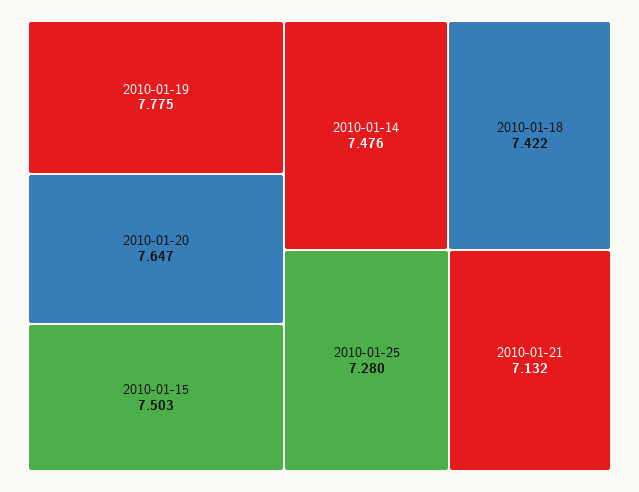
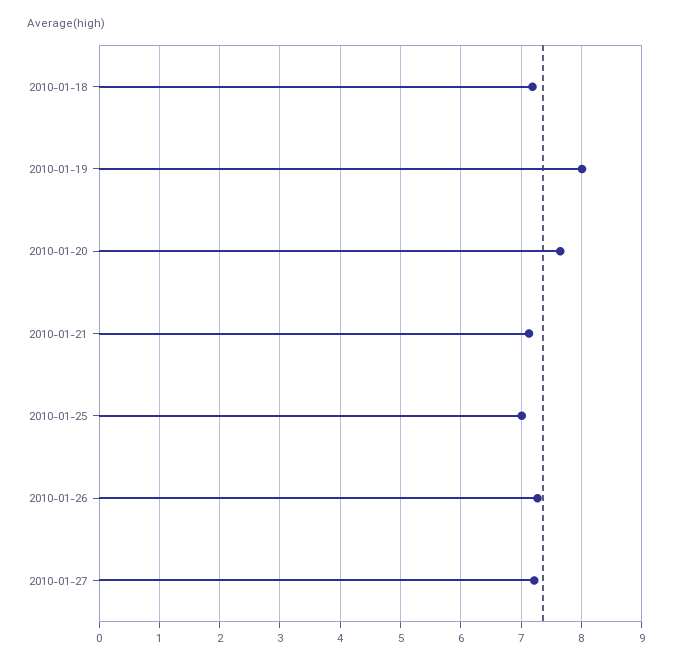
2010-01-19: 7.775 -> 8
2010-01-15: 7.503 -> none
2010-01-14: 7.476 -> none
2010-01-18: 7.422 -> 7.2
2010-01-25: 7.28 -> 7
2010-01-26: none -> 7.3
2010-01-27: none -> 7.2

